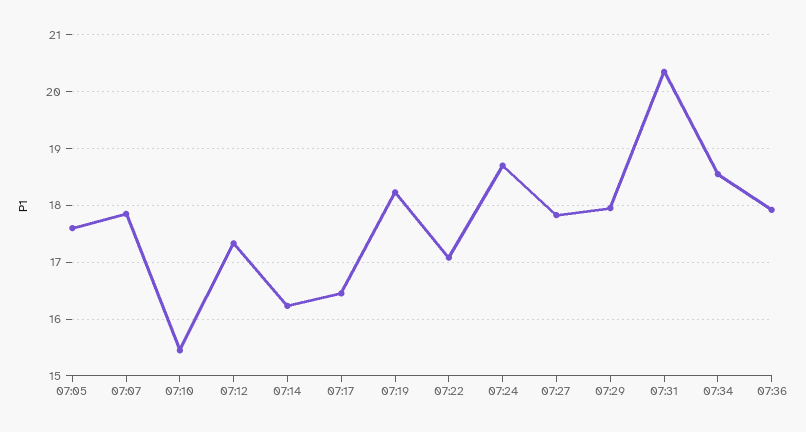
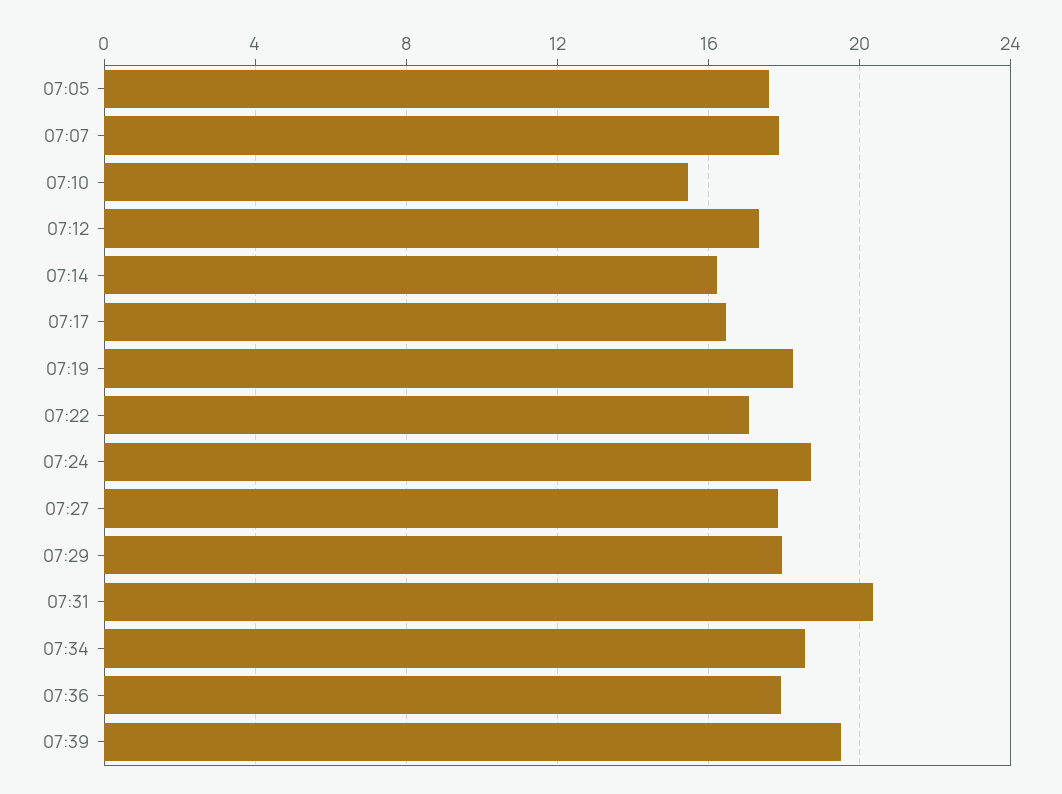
07:39: none -> 19.5

